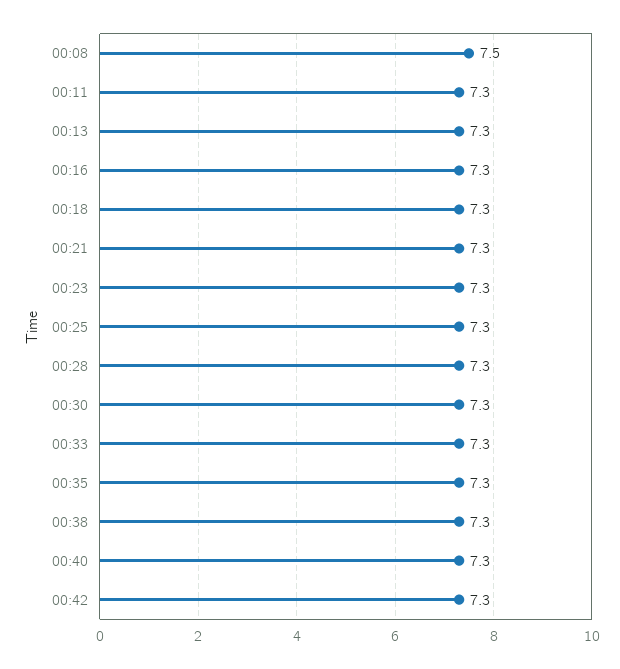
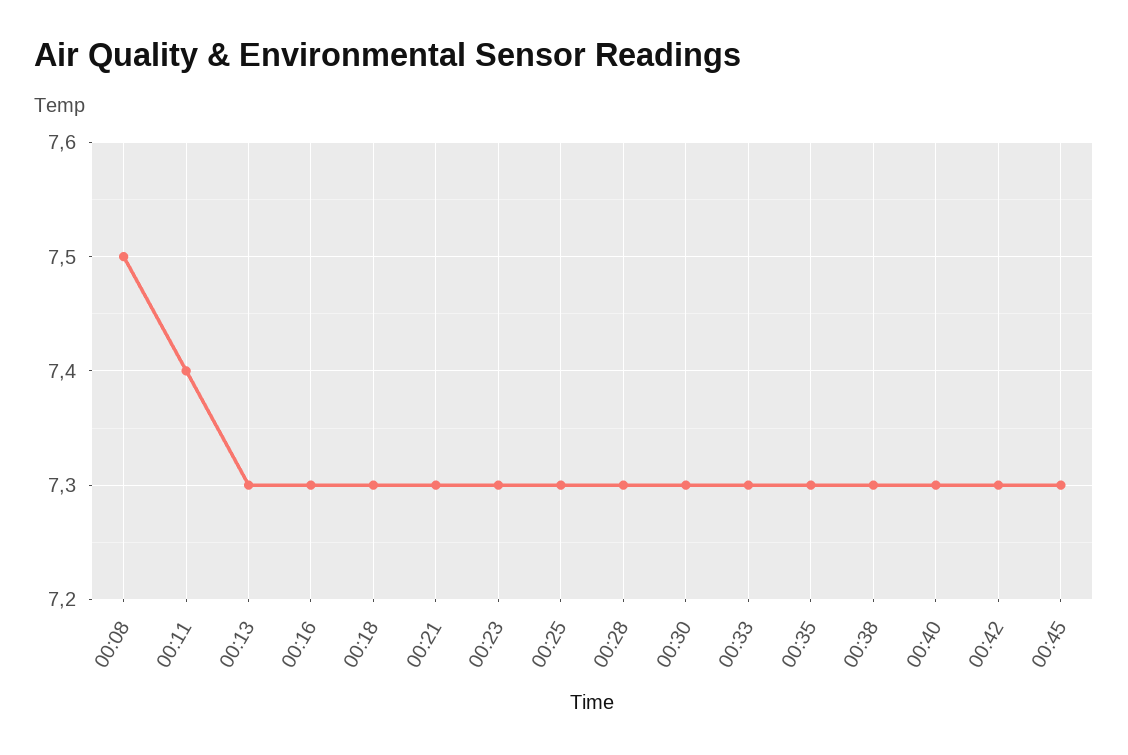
00:11: 7.3 -> 7.4
00:45: none -> 7.3

